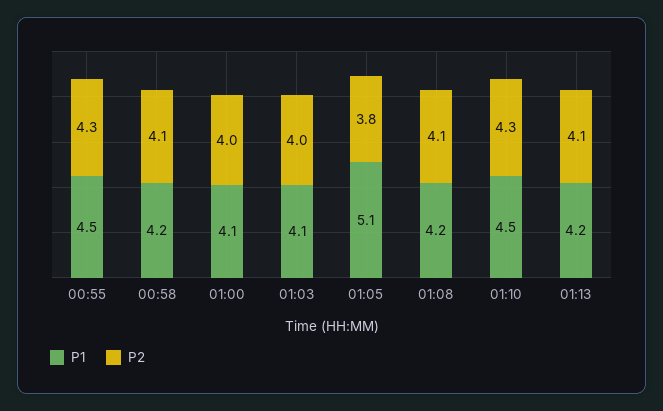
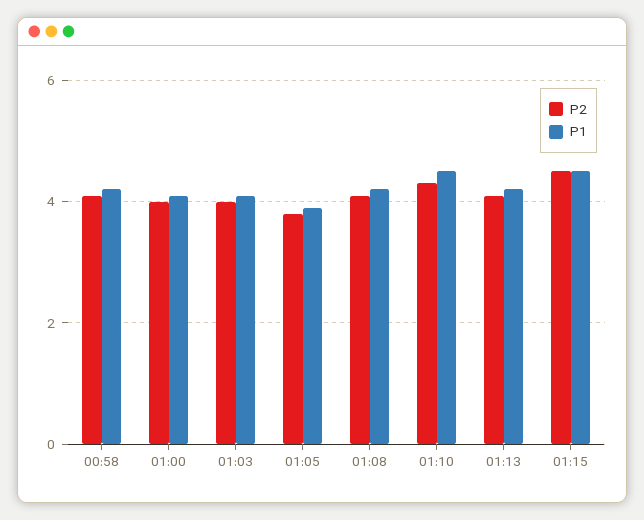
P1, 00:55: 4.5 -> none
P2, 00:55: 4.3 -> none
P1, 01:05: 5.1 -> 4
P2, 01:15: none -> 4.5
P1, 01:15: none -> 4.5

